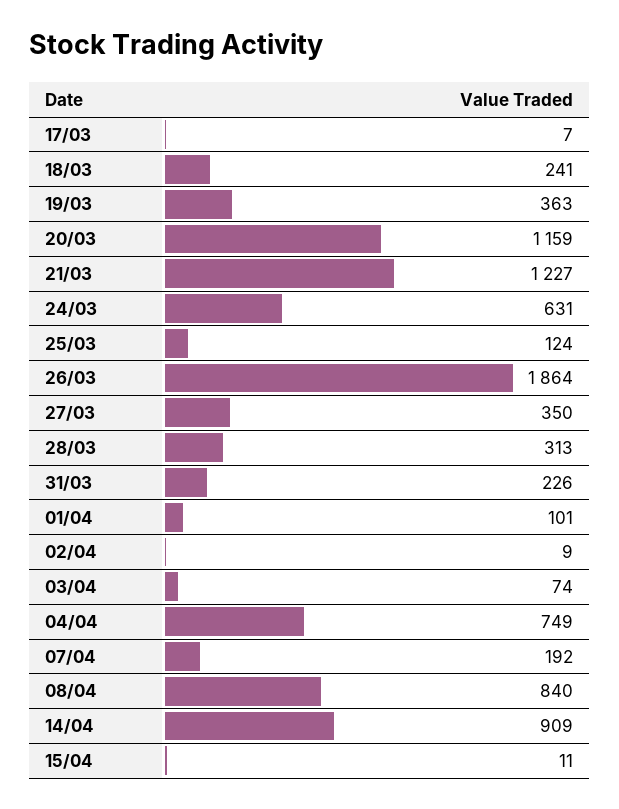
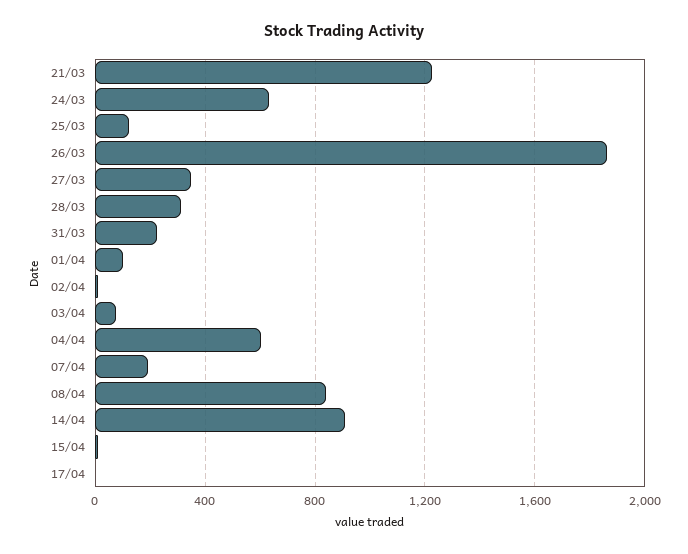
17/03: 7 -> none
18/03: 241 -> none
19/03: 363 -> none
20/03: 1159 -> none
04/04: 749 -> 600
17/04: none -> 0

